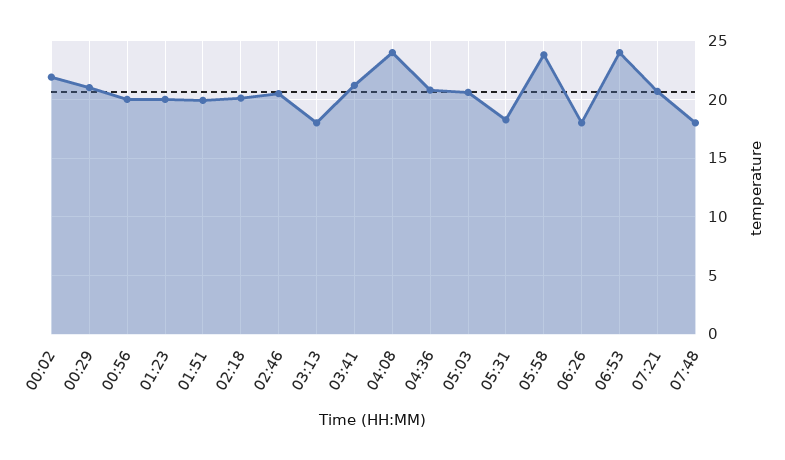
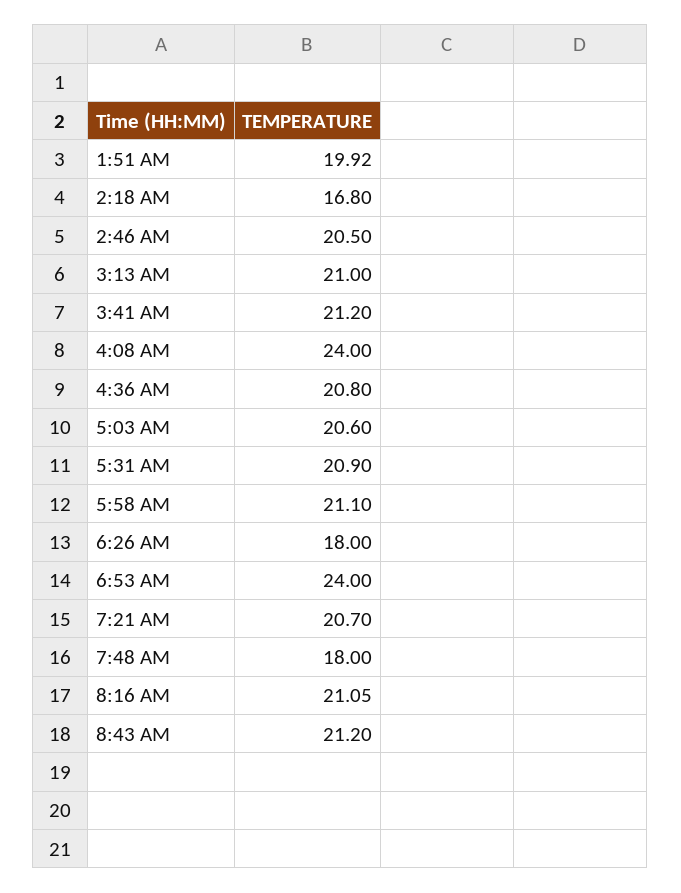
00:02: 22 -> none
00:29: 21 -> none
00:56: 20 -> none
01:23: 20 -> none
02:18: 20 -> 16.8
03:13: 18 -> 21
05:31: 18 -> 20.9
05:58: 24 -> 21.1
8:16 AM: none -> 21.05
8:43 AM: none -> 21.2

